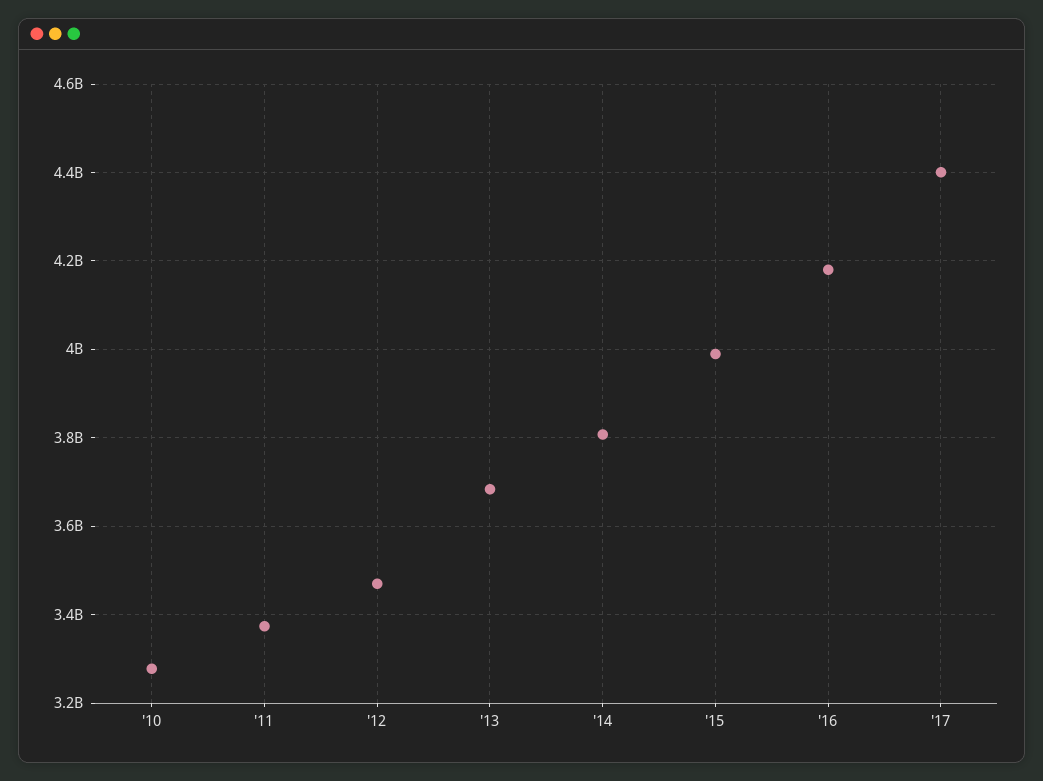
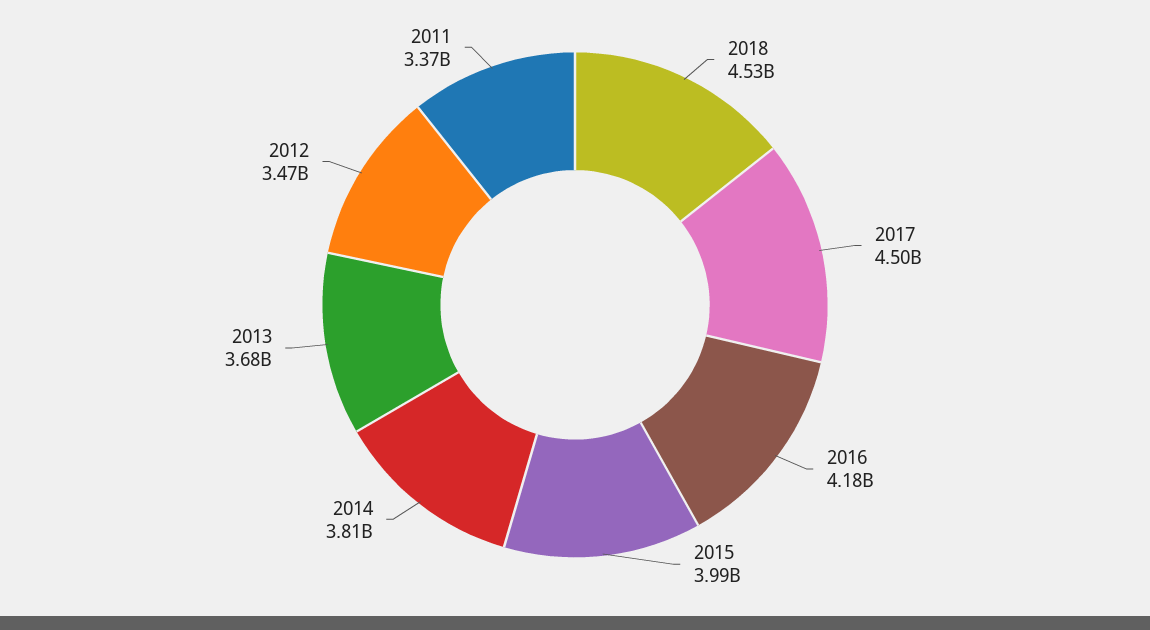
'10: 3280000000 -> none
'17: 4400000000 -> 4500000000
2018: none -> 4530000000

